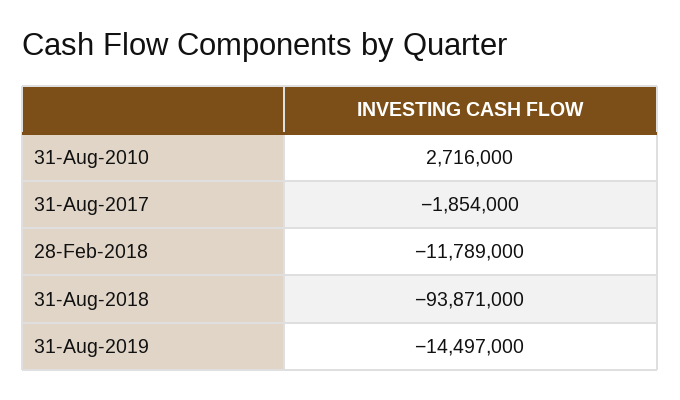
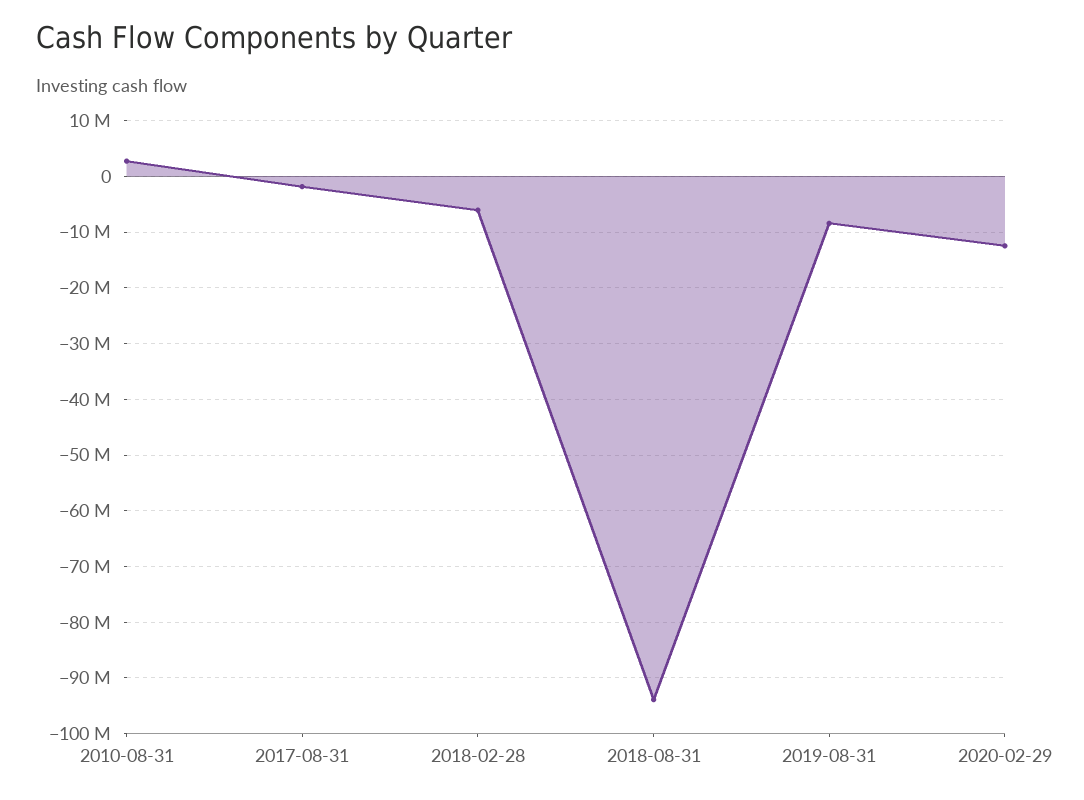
28-Feb-2018: -11789000 -> -6000000
31-Aug-2019: -14497000 -> -8000000
2020-02-29: none -> -12000000

